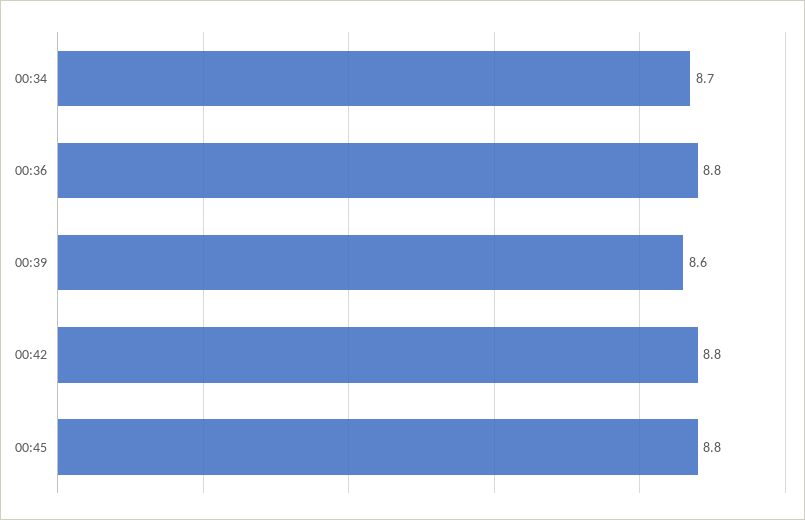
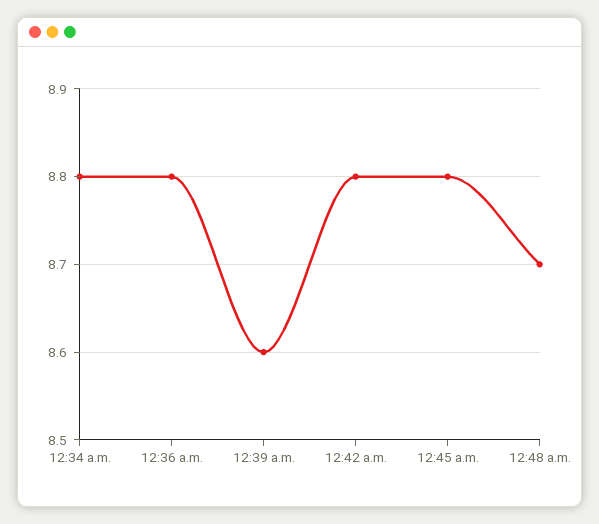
00:34: 8.7 -> 8.8
12:48 a.m.: none -> 8.7

